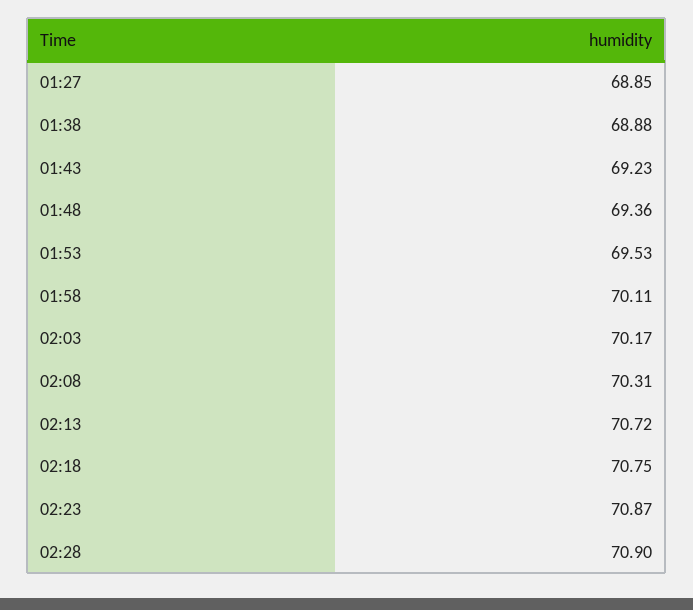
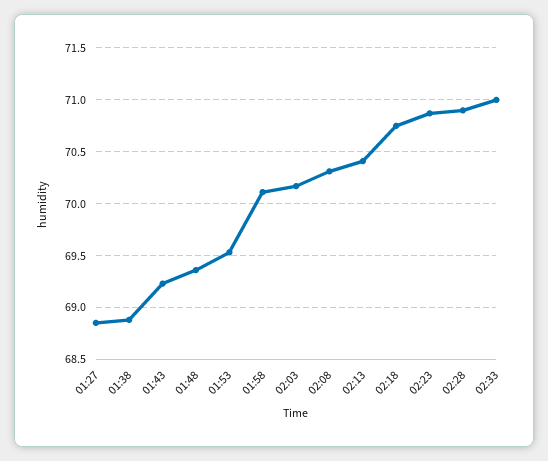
02:13: 70.72 -> 70.4
02:33: none -> 71

